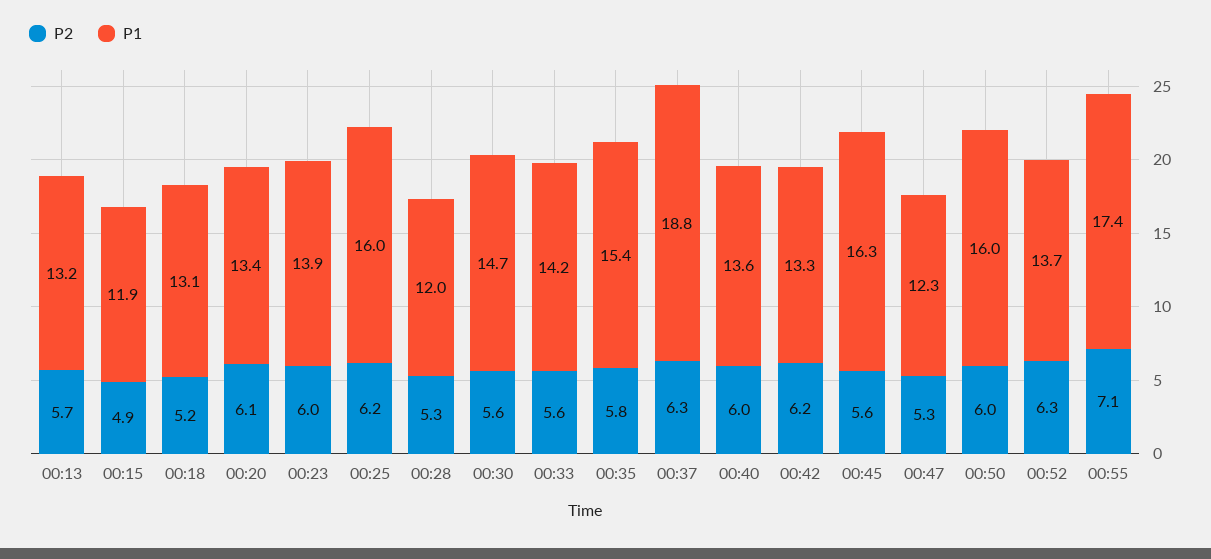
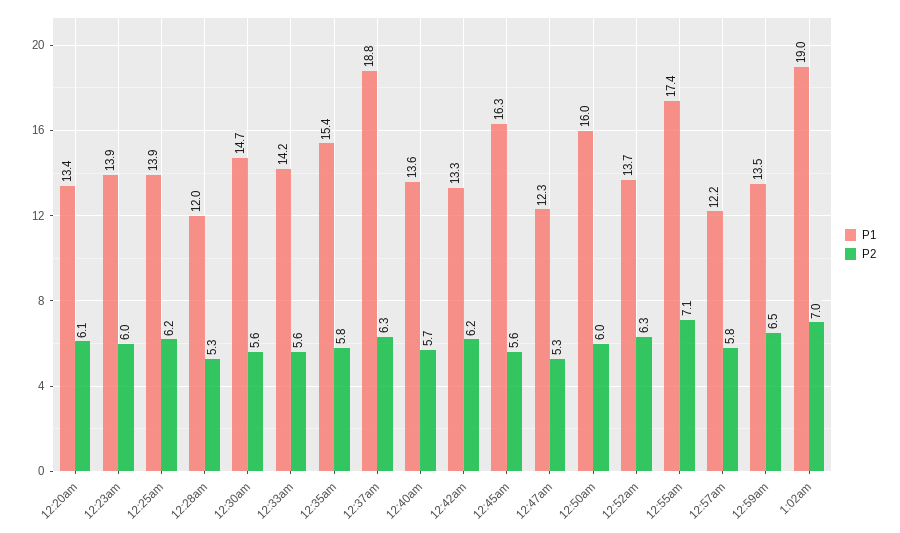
P2, 00:13: 5.7 -> none
P1, 00:13: 13.2 -> none
P2, 00:15: 4.9 -> none
P1, 00:15: 11.9 -> none
P2, 00:18: 5.2 -> none
P1, 00:18: 13.1 -> none
P1, 00:25: 16 -> 13.9
P2, 00:40: 6 -> 5.7
P1, 12:57am: none -> 12.2
P2, 12:57am: none -> 5.8
P1, 12:59am: none -> 13.5
P2, 12:59am: none -> 6.5
P1, 1:02am: none -> 19
P2, 1:02am: none -> 7

